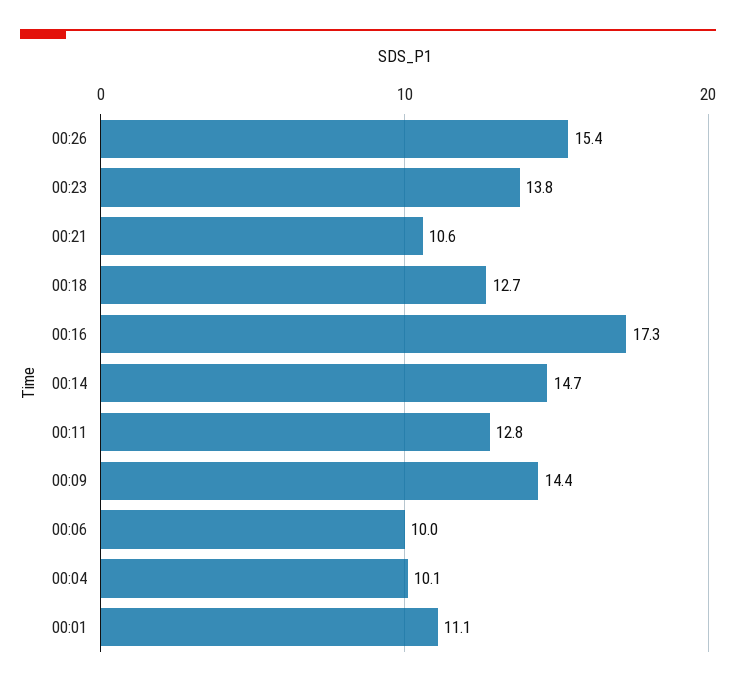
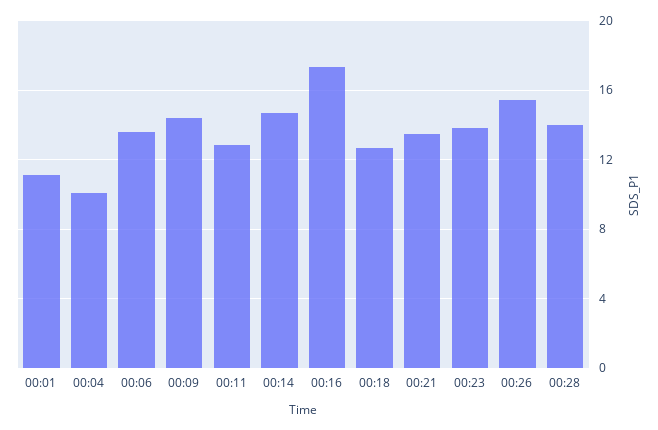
00:21: 10.6 -> 13.5
00:06: 10 -> 13.5
00:28: none -> 14

